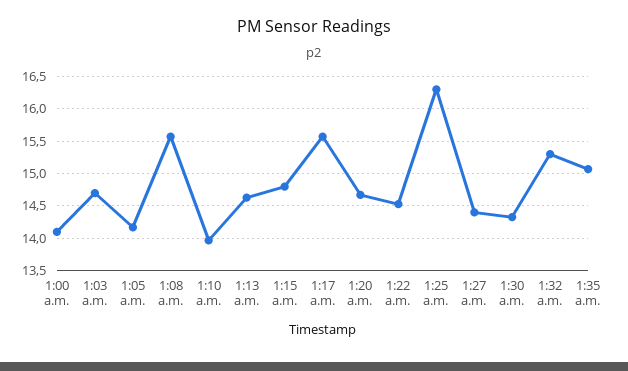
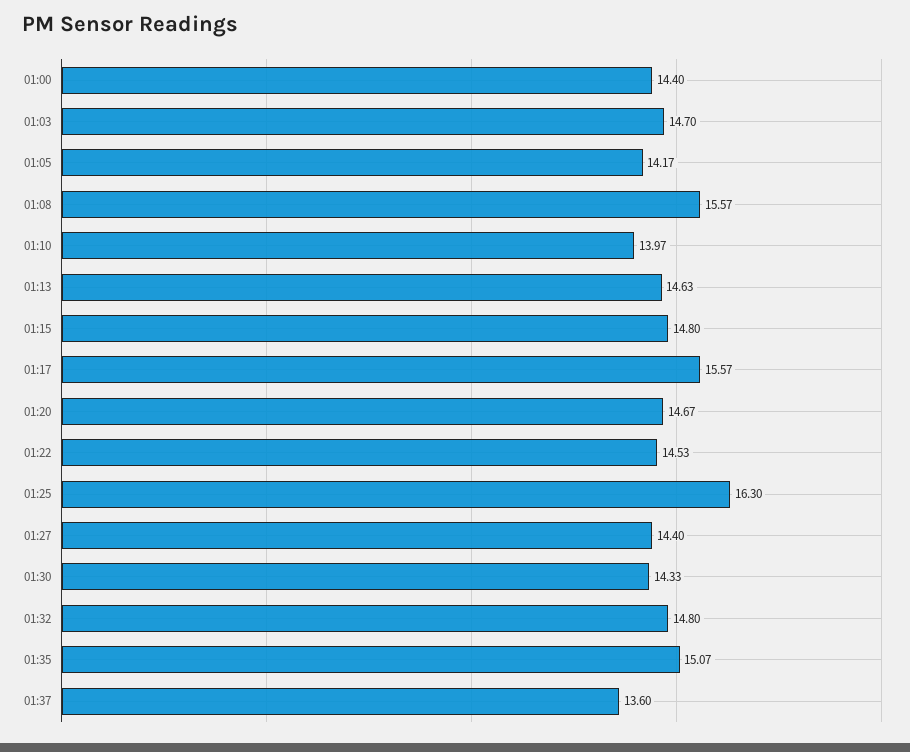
1:00 a.m.: 14.1 -> 14.4
1:32 a.m.: 15.3 -> 14.8
01:37: none -> 13.6

